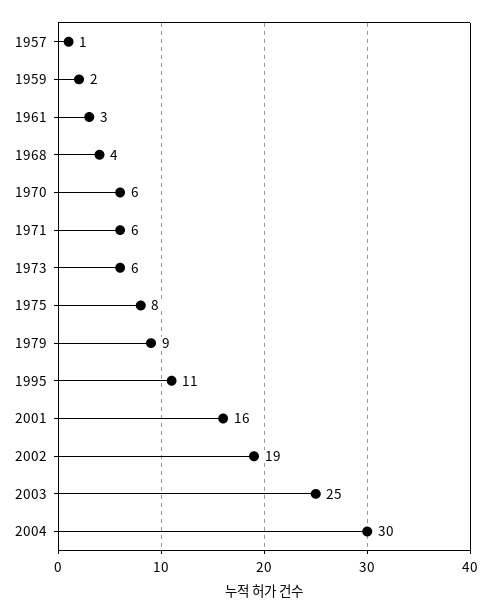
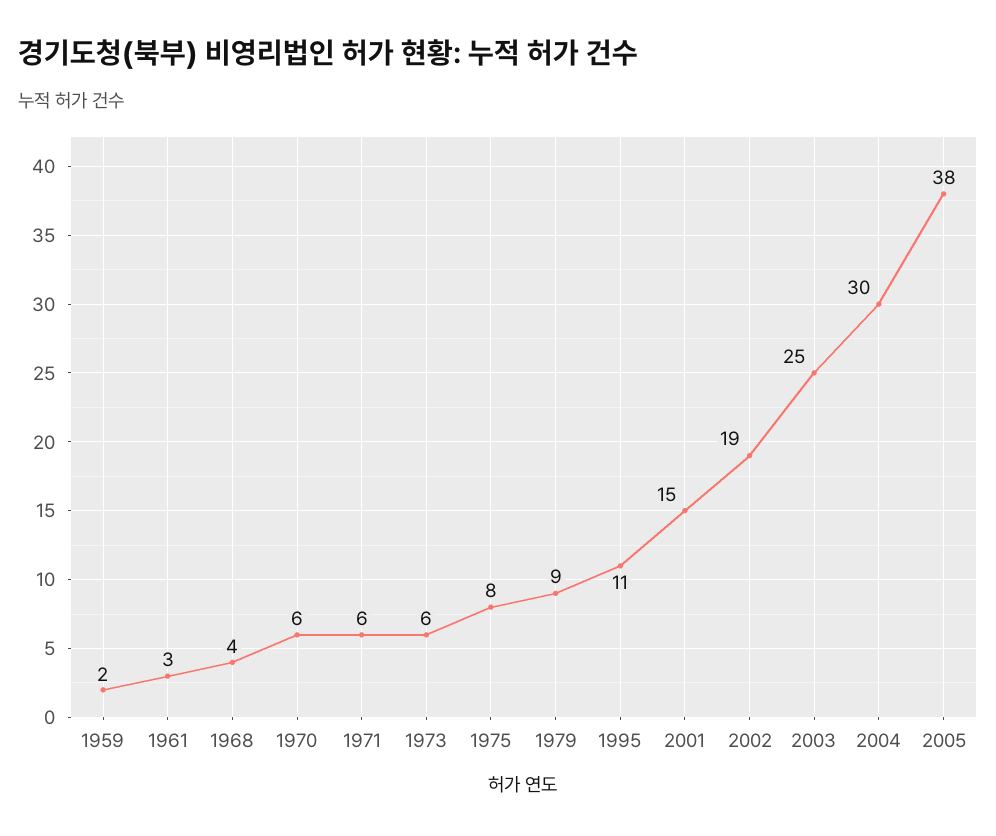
1957: 1 -> none
2001: 16 -> 15
2005: none -> 38

